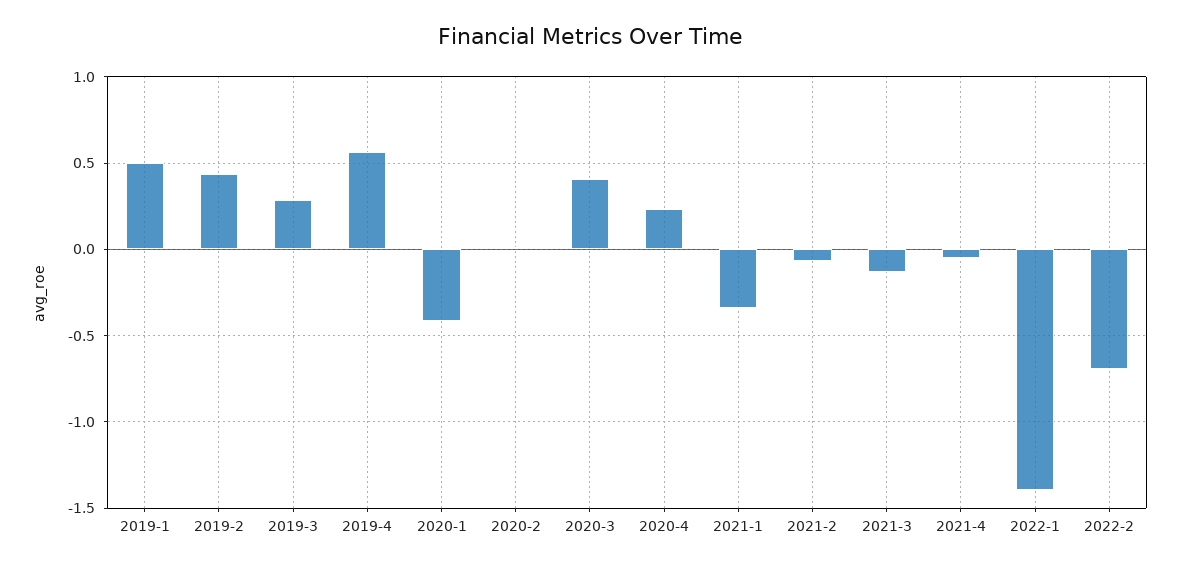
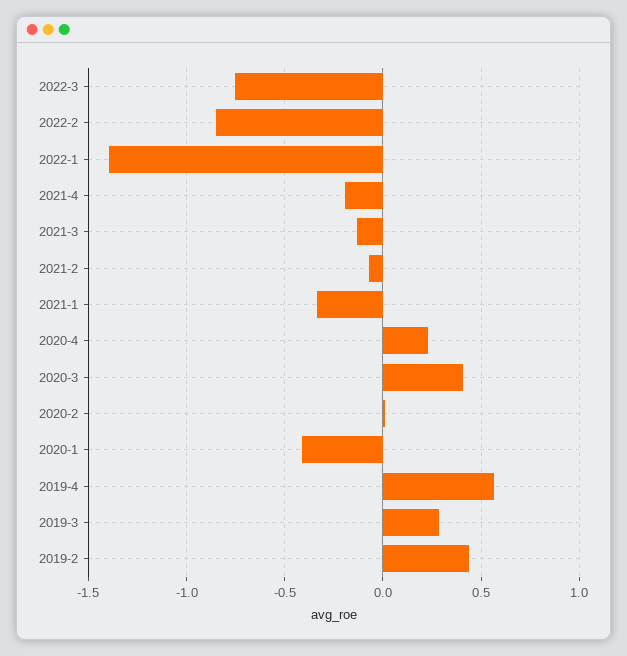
2019-1: 0.5 -> none
2021-4: -0.05 -> -0.2
2022-2: -0.7 -> -0.85
2022-3: none -> -0.75

